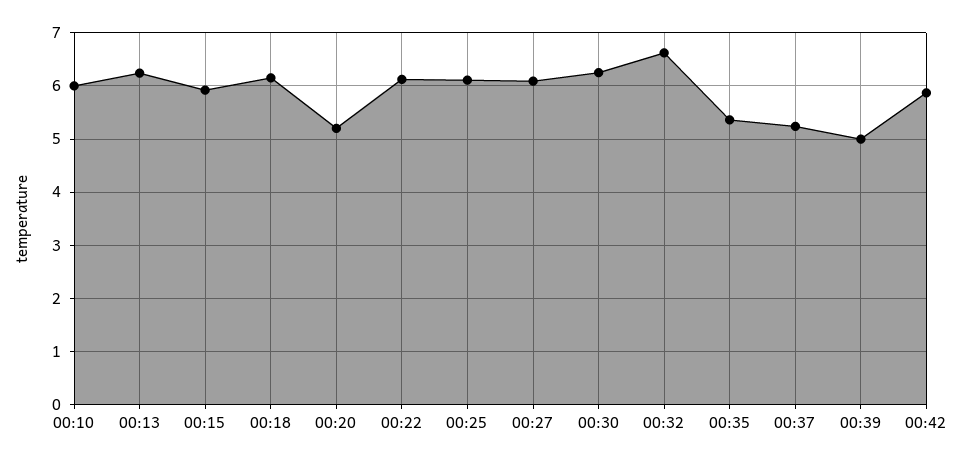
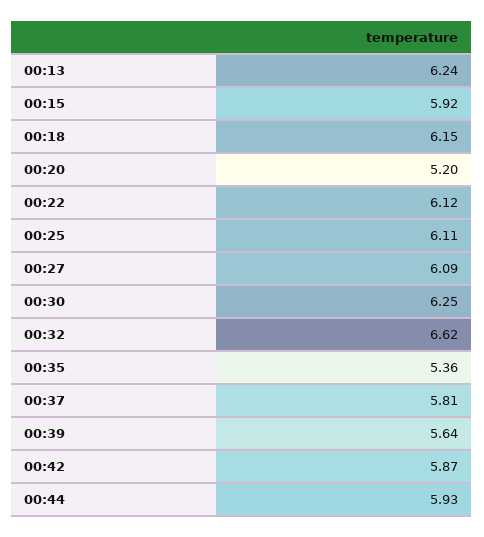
00:10: 6 -> none
00:37: 5.2 -> 5.81
00:39: 5 -> 5.64
00:44: none -> 5.93

